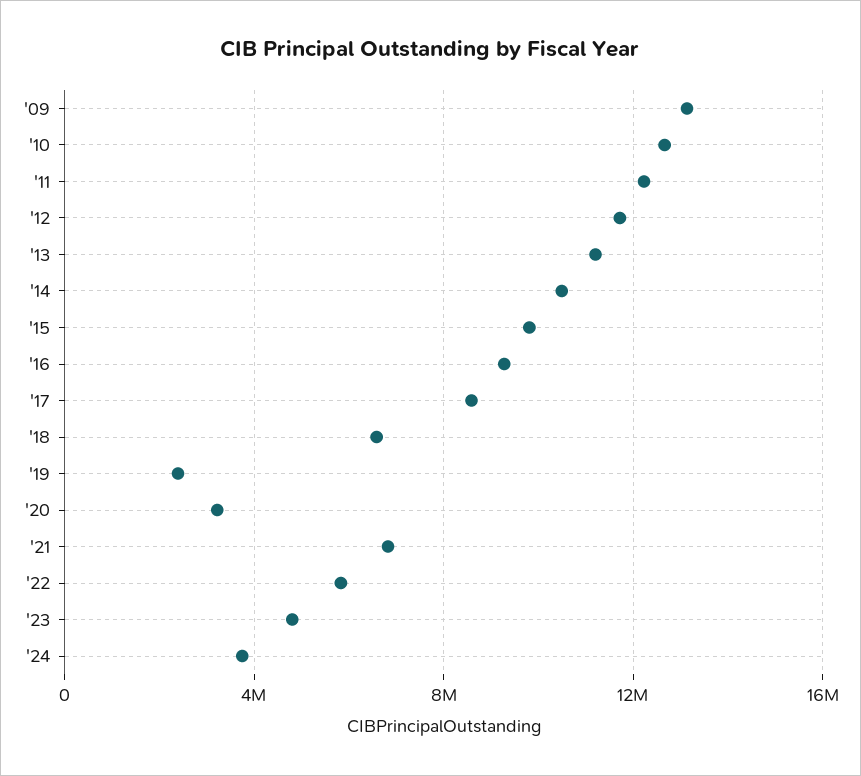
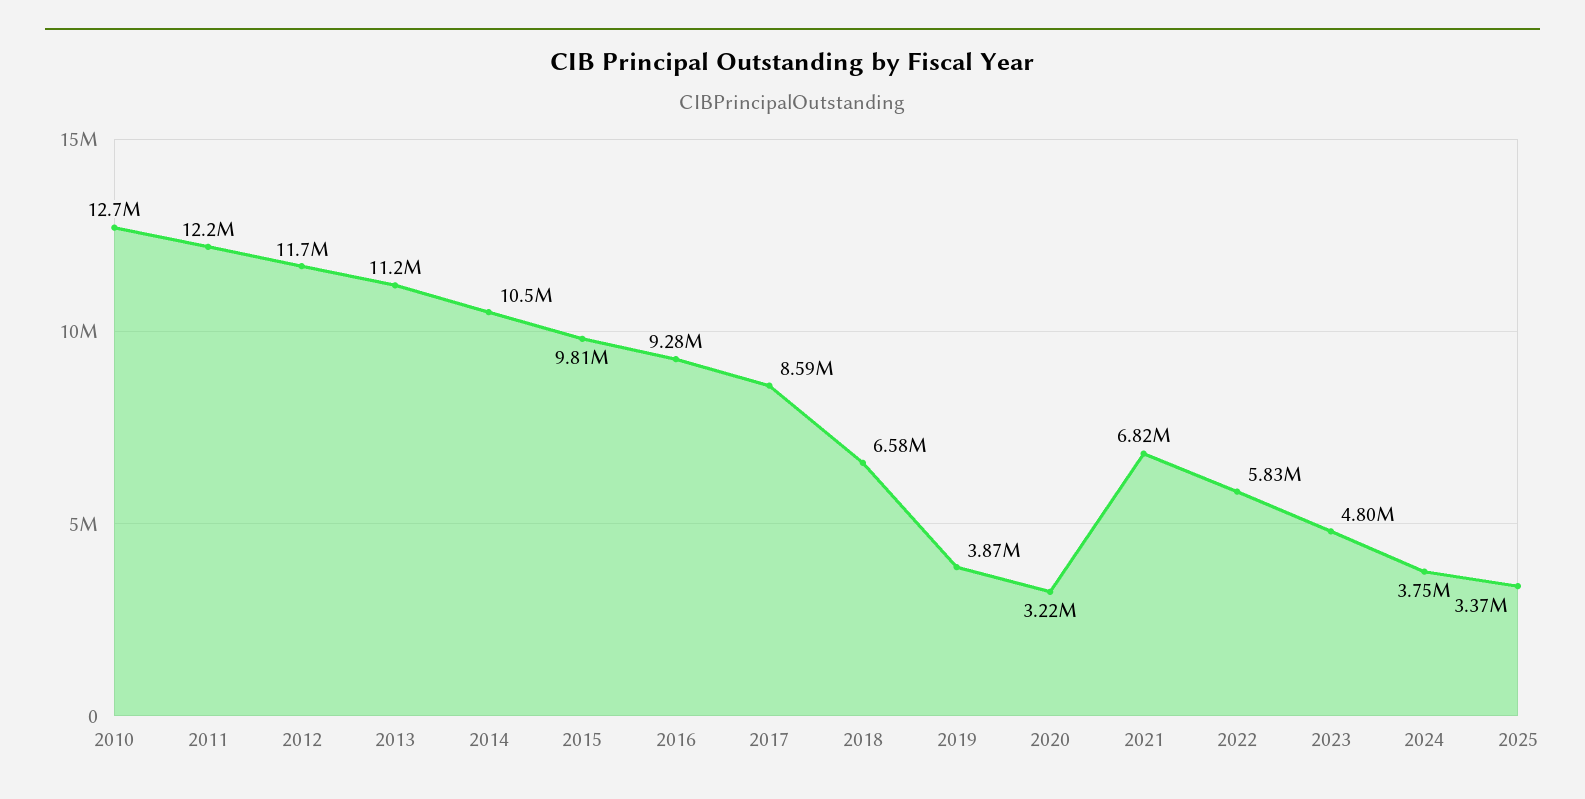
'09: 13000000 -> none
'19: 2500000 -> 3870000
2025: none -> 3370000

